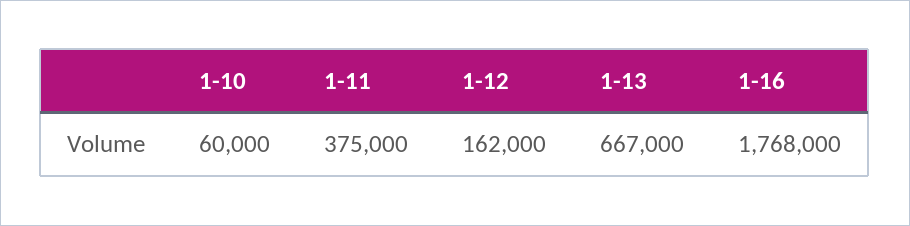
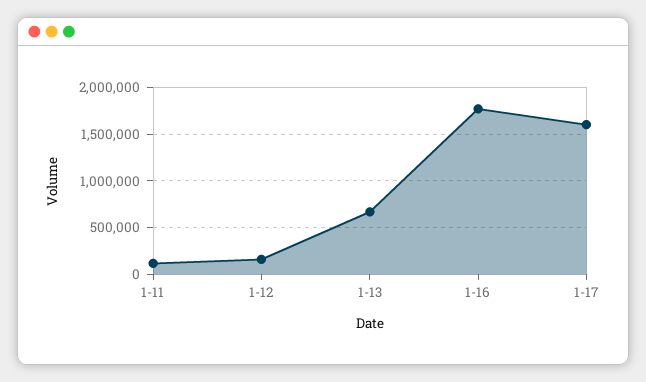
1-10: 60000 -> none
1-11: 375000 -> 100000
1-17: none -> 1600000

